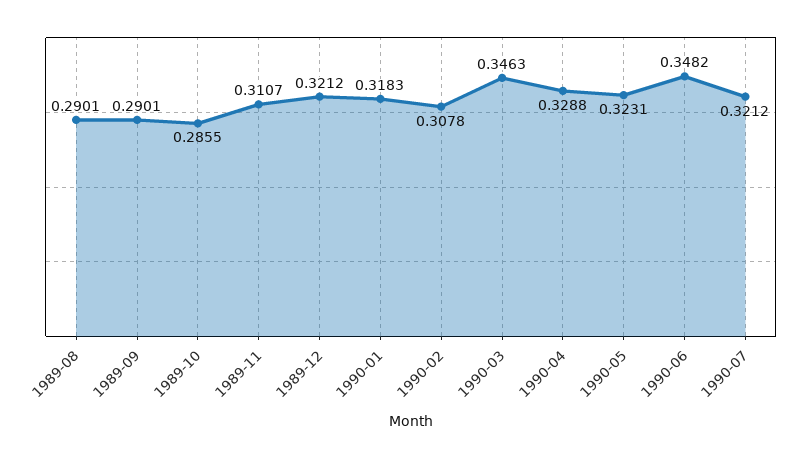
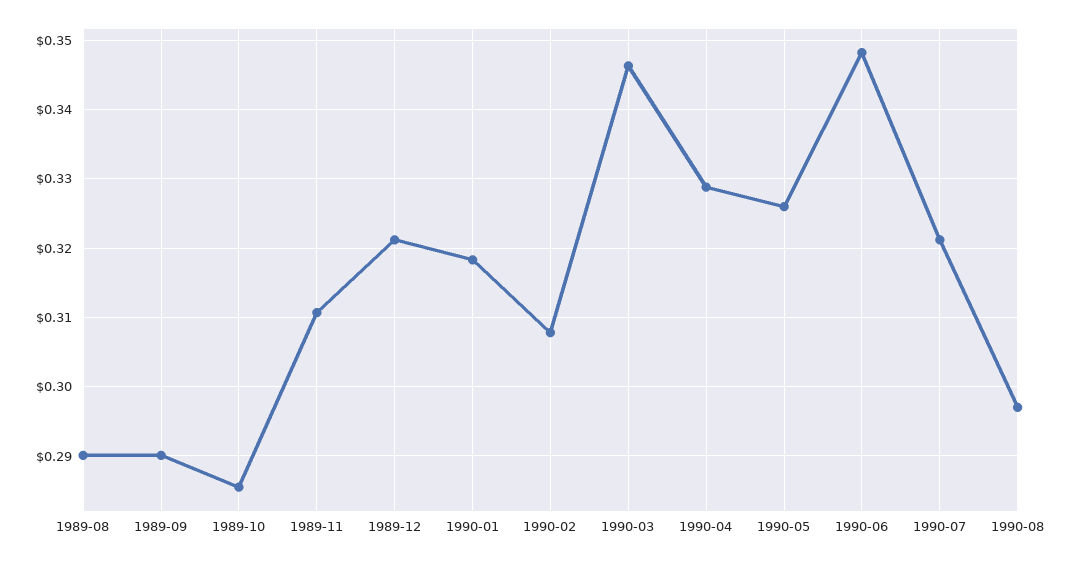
1990-05: 0.3231 -> 0.326
1990-08: none -> 0.297

